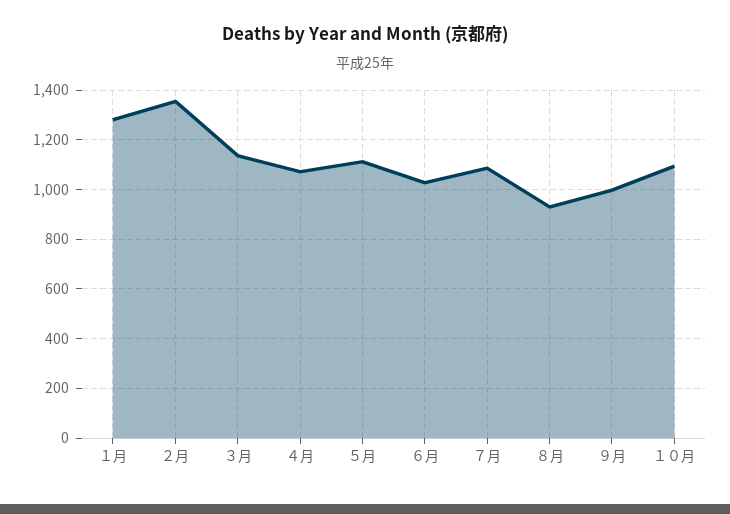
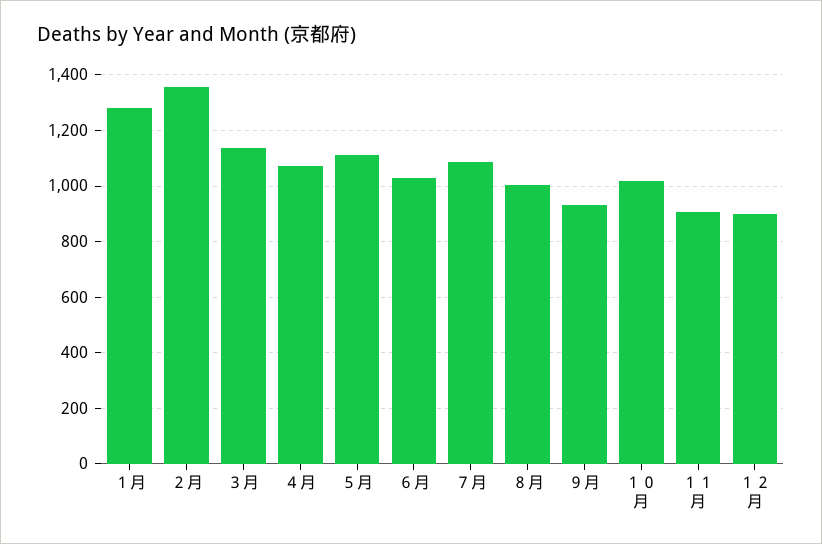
８月: 925 -> 1000
９月: 1000 -> 925
１０月: 1100 -> 1025
１１月: none -> 900
１２月: none -> 900

